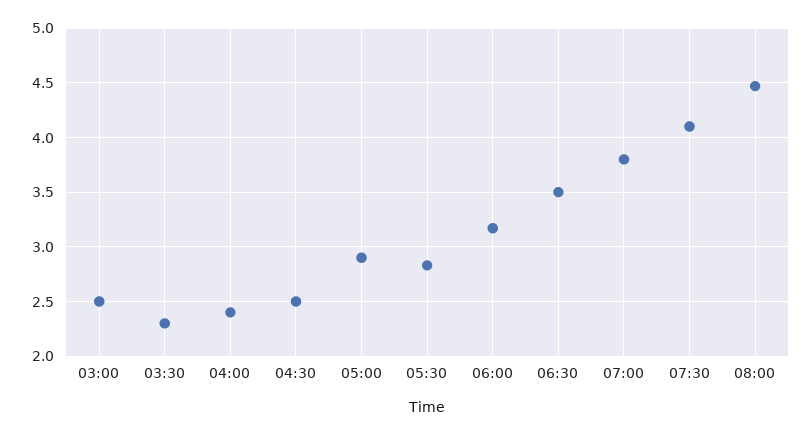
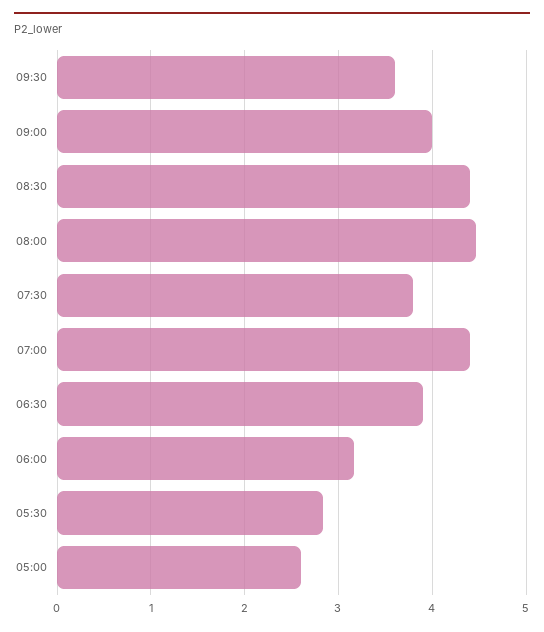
03:00: 2.5 -> none
03:30: 2.3 -> none
04:00: 2.4 -> none
04:30: 2.5 -> none
05:00: 2.9 -> 2.6
06:30: 3.5 -> 3.9
07:00: 3.8 -> 4.4
07:30: 4.1 -> 3.8
09:30: none -> 3.6
09:00: none -> 4
08:30: none -> 4.4

